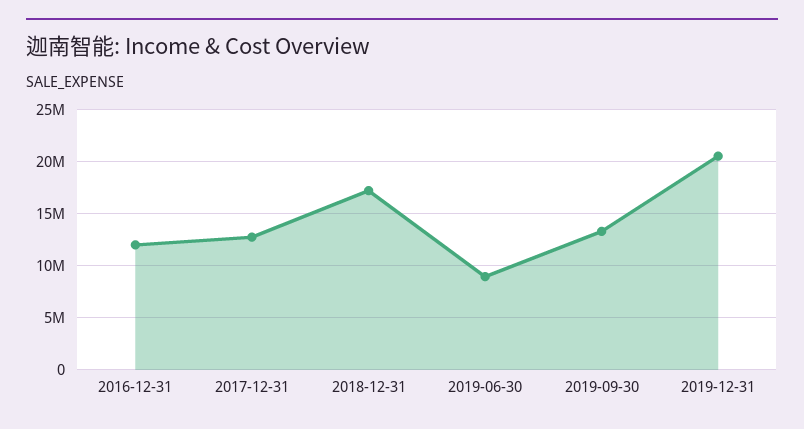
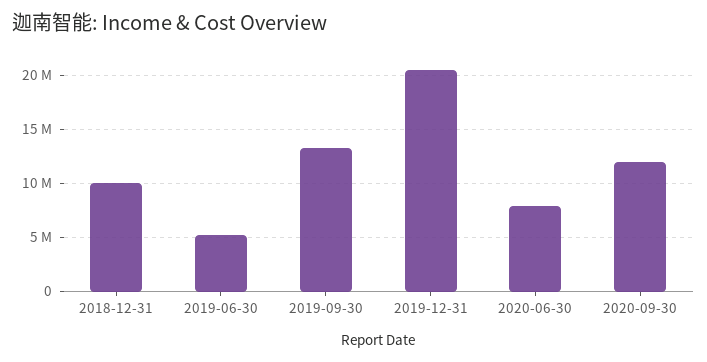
2016-12-31: 12000000 -> none
2017-12-31: 13000000 -> none
2018-12-31: 17000000 -> 10000000
2019-06-30: 9000000 -> 5000000
2020-06-30: none -> 8000000
2020-09-30: none -> 12000000

